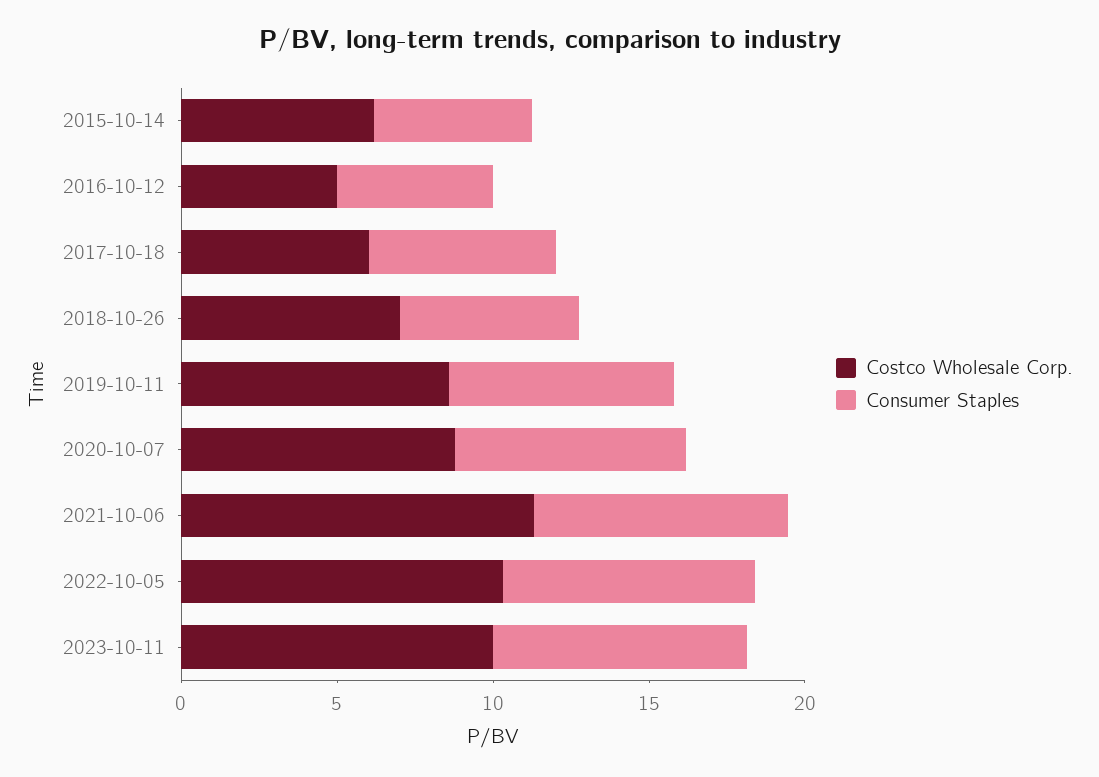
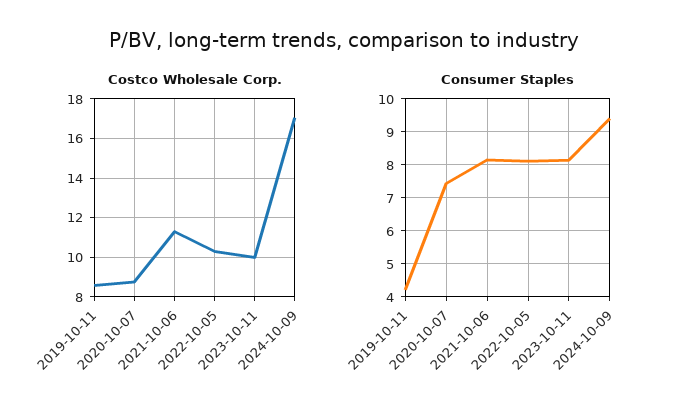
Costco Wholesale Corp., 2015-10-14: 6 -> none
Consumer Staples, 2015-10-14: 5 -> none
Costco Wholesale Corp., 2016-10-12: 5 -> none
Consumer Staples, 2016-10-12: 5 -> none
Costco Wholesale Corp., 2017-10-18: 6 -> none
Consumer Staples, 2017-10-18: 6 -> none
Costco Wholesale Corp., 2018-10-26: 7 -> none
Consumer Staples, 2018-10-26: 6 -> none
Consumer Staples, 2019-10-11: 7 -> 4.2
Costco Wholesale Corp., 2024-10-09: none -> 17
Consumer Staples, 2024-10-09: none -> 9.4

